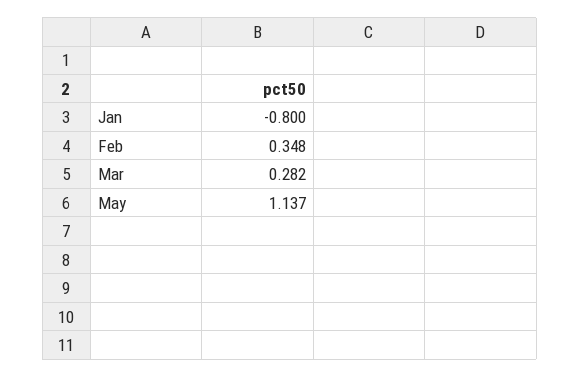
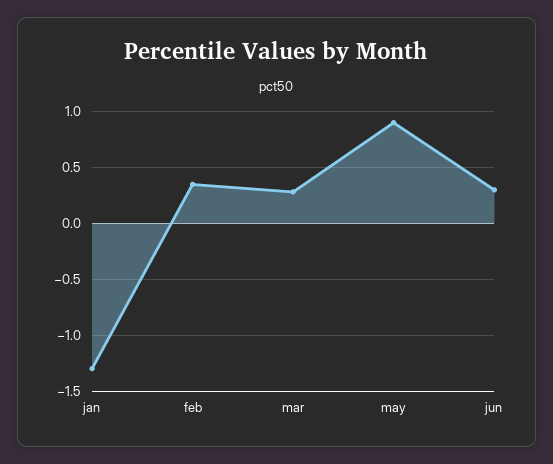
Jan: -0.8 -> -1.3
May: 1.137 -> 0.9
jun: none -> 0.3

